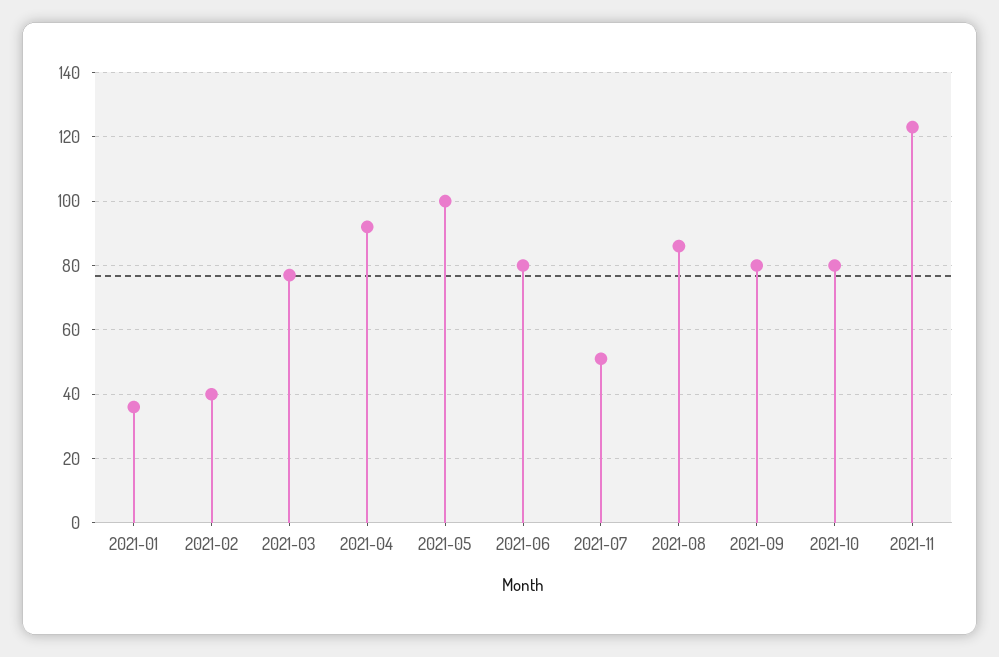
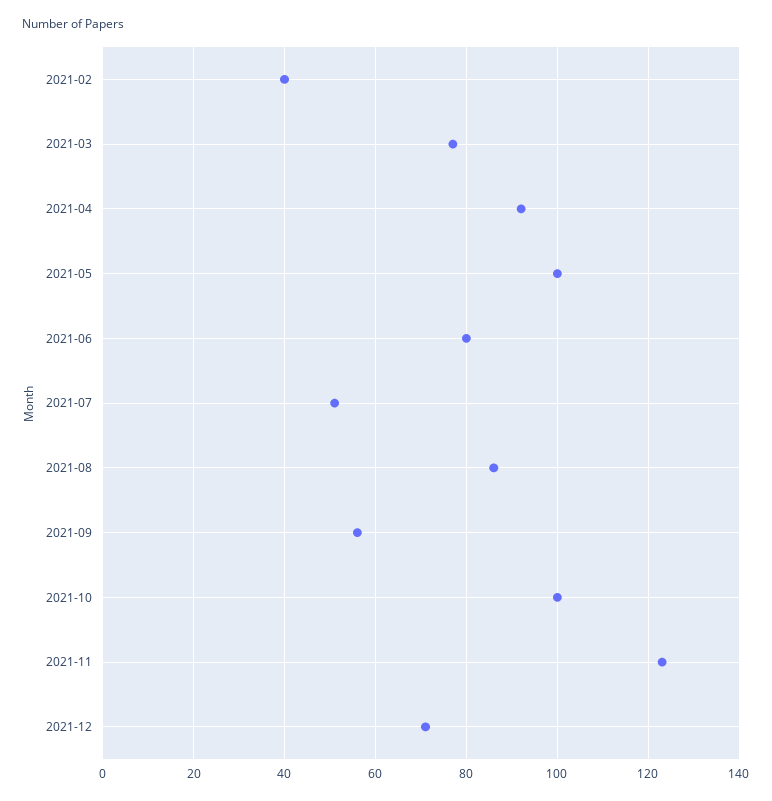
2021-01: 35 -> none
2021-09: 80 -> 55
2021-10: 80 -> 100
2021-12: none -> 70

